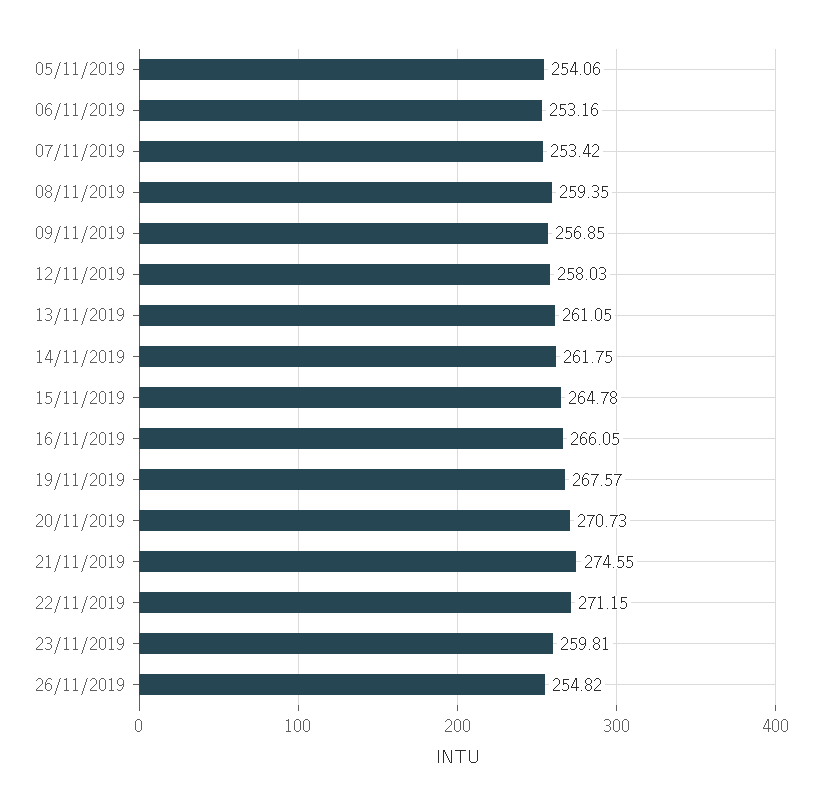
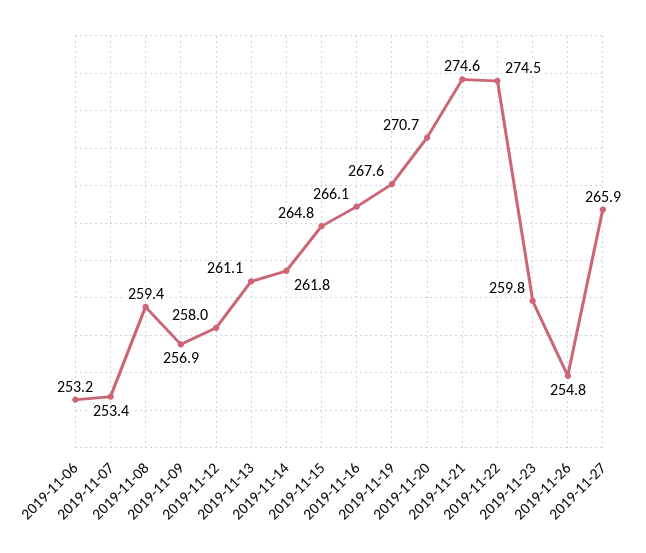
05/11/2019: 254.06 -> none
22/11/2019: 271.15 -> 274.5
2019-11-27: none -> 265.9

